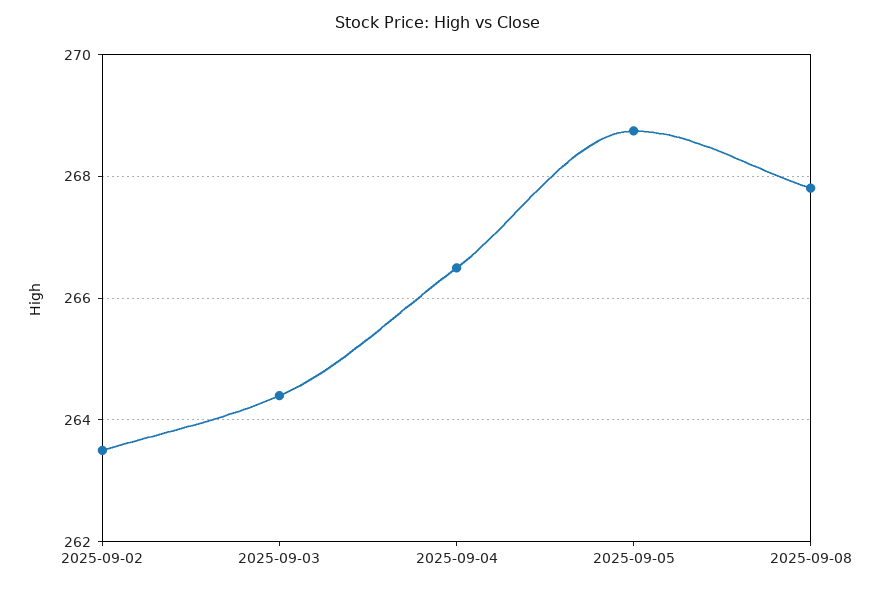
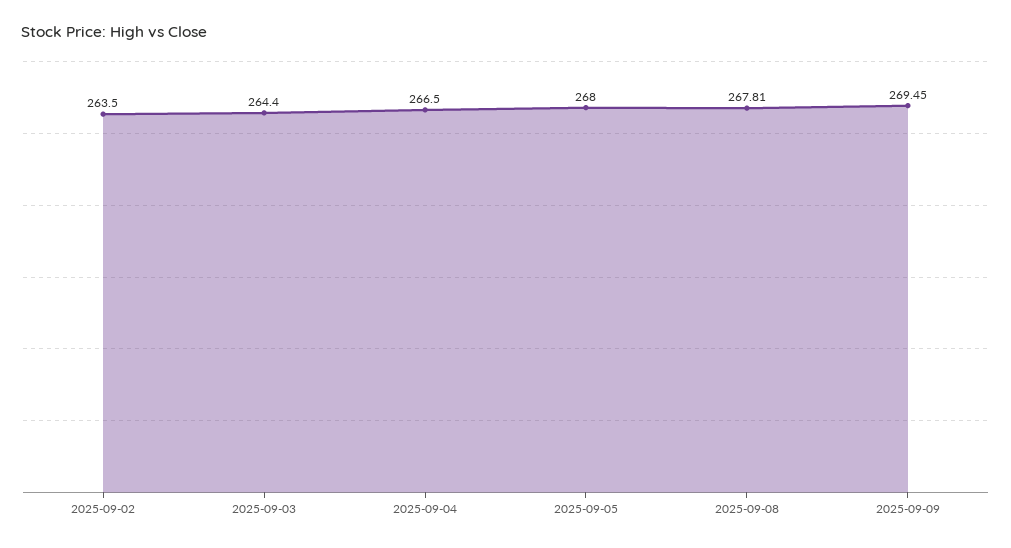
2025-09-05: 268.8 -> 268
2025-09-09: none -> 269.45

